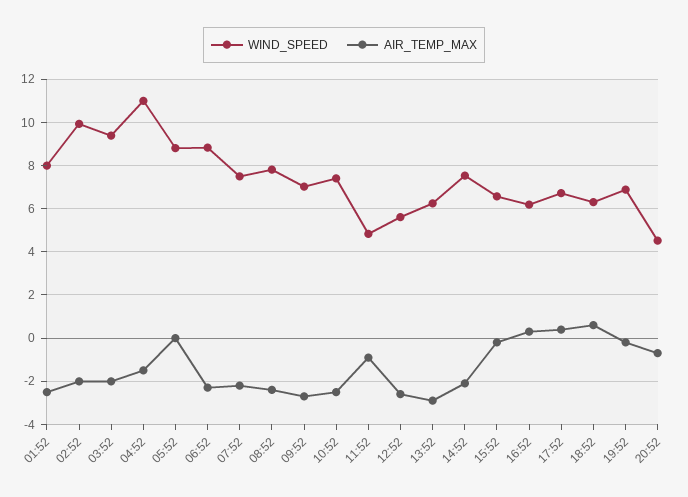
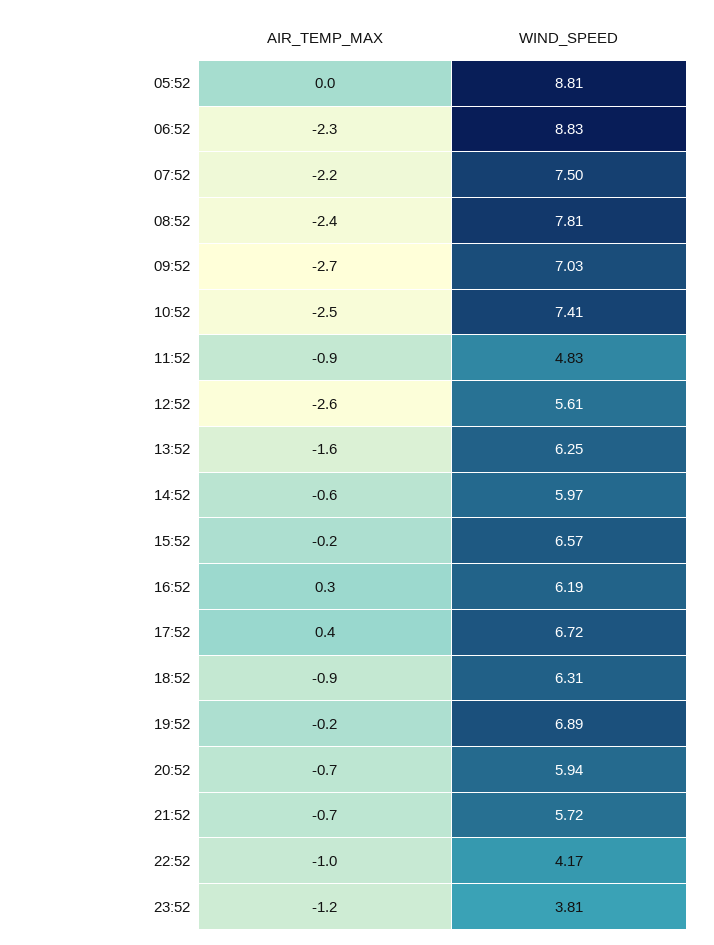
WIND_SPEED, 01:52: 8 -> none
AIR_TEMP_MAX, 01:52: -2.5 -> none
WIND_SPEED, 02:52: 10 -> none
AIR_TEMP_MAX, 02:52: -2 -> none
WIND_SPEED, 03:52: 9.5 -> none
AIR_TEMP_MAX, 03:52: -2 -> none
WIND_SPEED, 04:52: 11 -> none
AIR_TEMP_MAX, 04:52: -1.5 -> none
AIR_TEMP_MAX, 13:52: -3 -> -1.6
WIND_SPEED, 14:52: 7.5 -> 5.97
AIR_TEMP_MAX, 14:52: -2 -> -0.6
AIR_TEMP_MAX, 18:52: 0.5 -> -0.9
WIND_SPEED, 20:52: 4.5 -> 5.94
AIR_TEMP_MAX, 21:52: none -> -0.7
WIND_SPEED, 21:52: none -> 5.72
AIR_TEMP_MAX, 22:52: none -> -1
WIND_SPEED, 22:52: none -> 4.17
AIR_TEMP_MAX, 23:52: none -> -1.2
WIND_SPEED, 23:52: none -> 3.81

